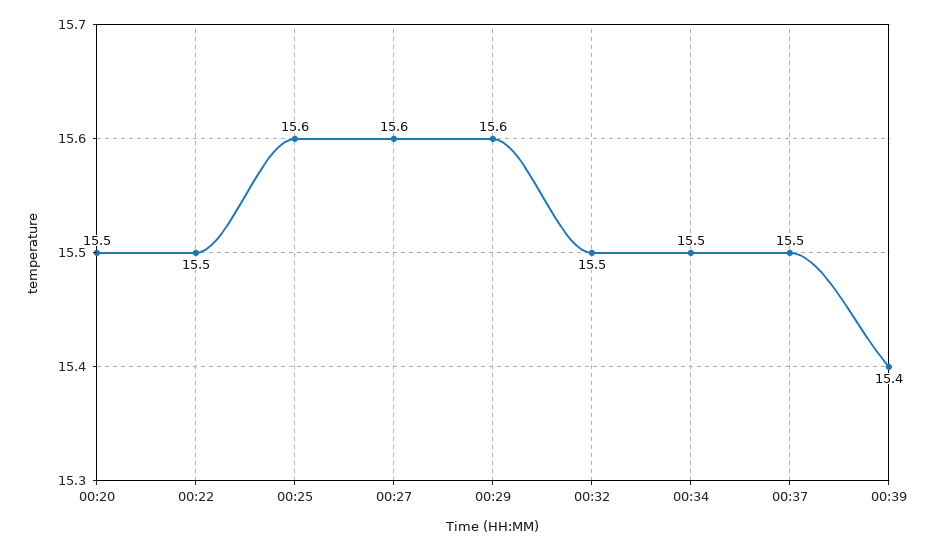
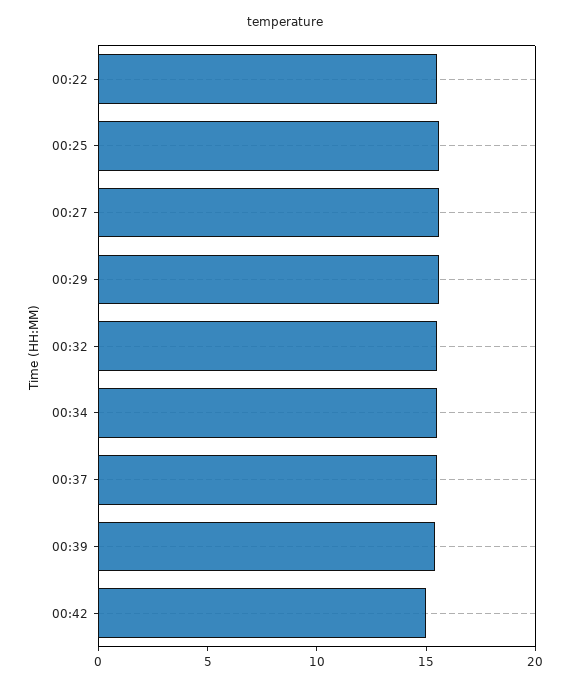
00:20: 15.5 -> none
00:42: none -> 15

